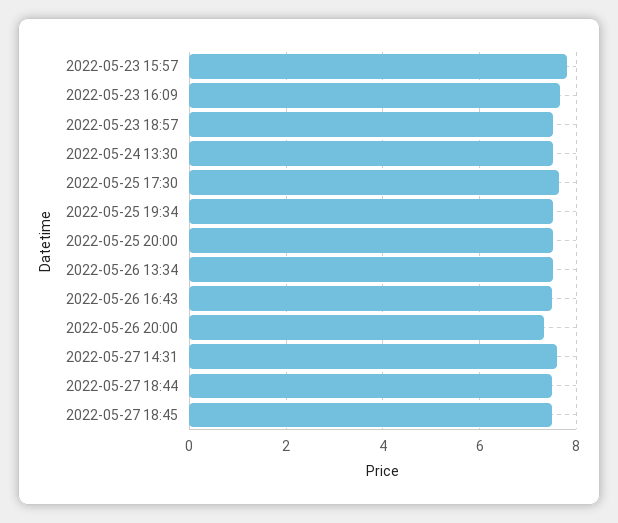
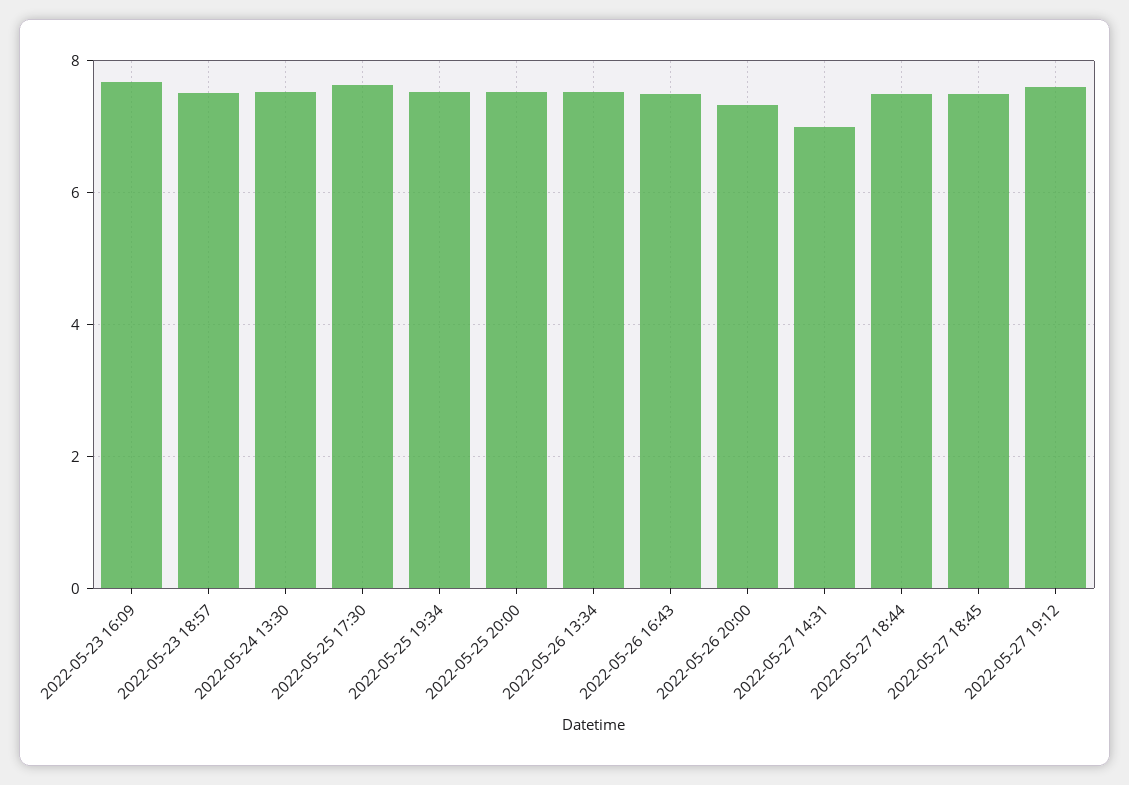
2022-05-23 15:57: 7.8 -> none
2022-05-27 14:31: 7.6 -> 7
2022-05-27 19:12: none -> 7.6

